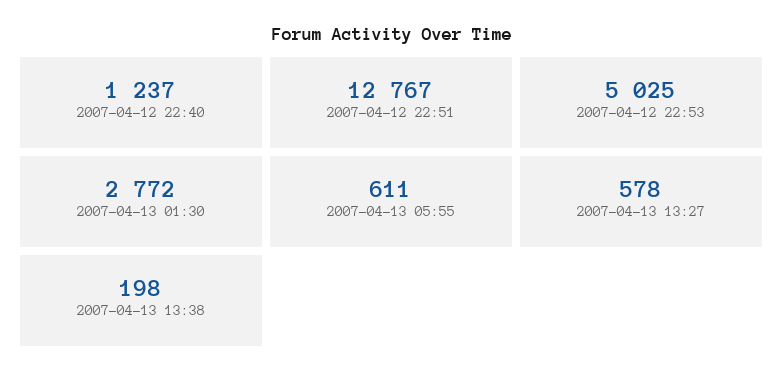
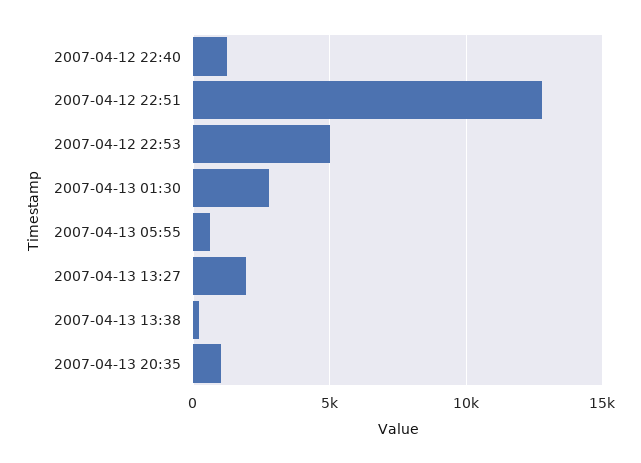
2007-04-13 13:27: 578 -> 2000
2007-04-13 20:35: none -> 1000

